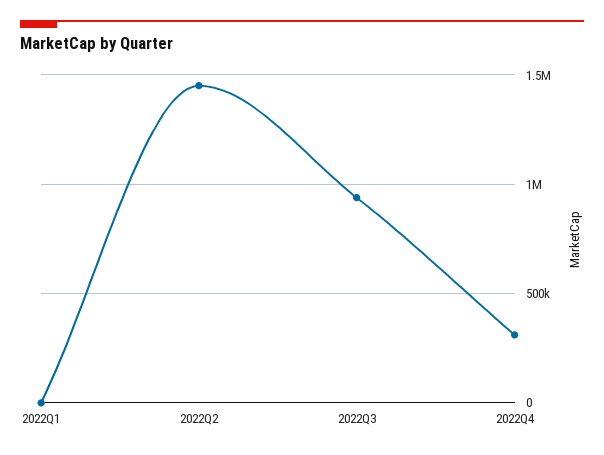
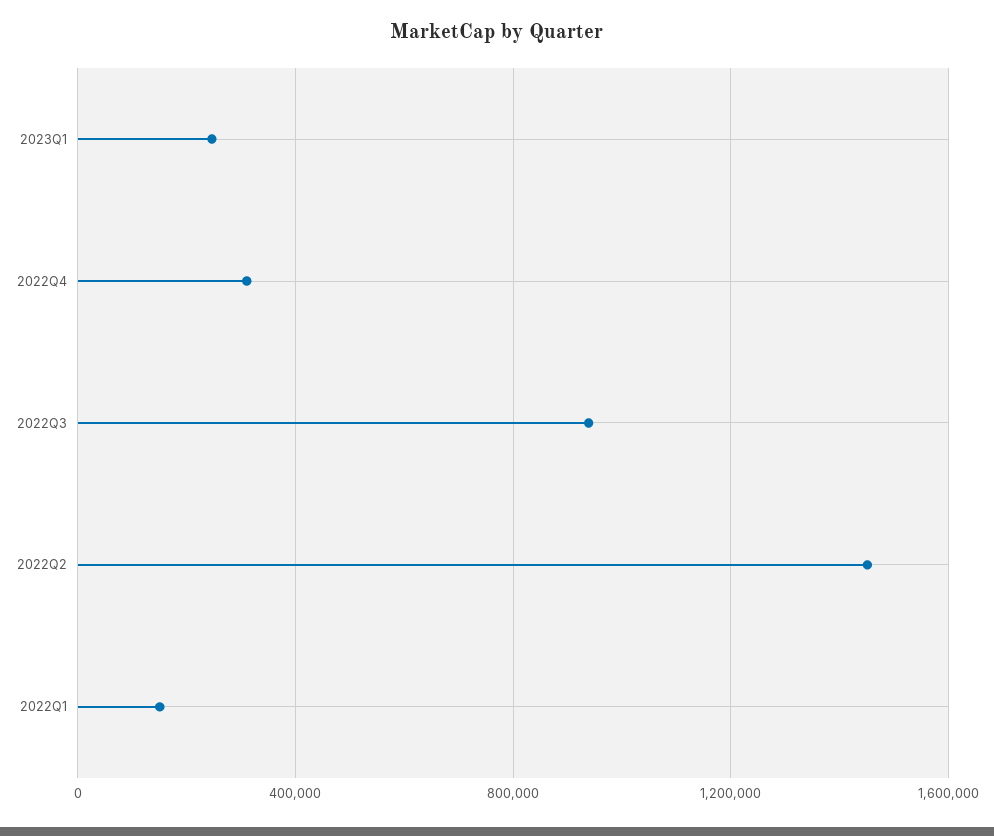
2022Q1: 0 -> 150000
2023Q1: none -> 250000

